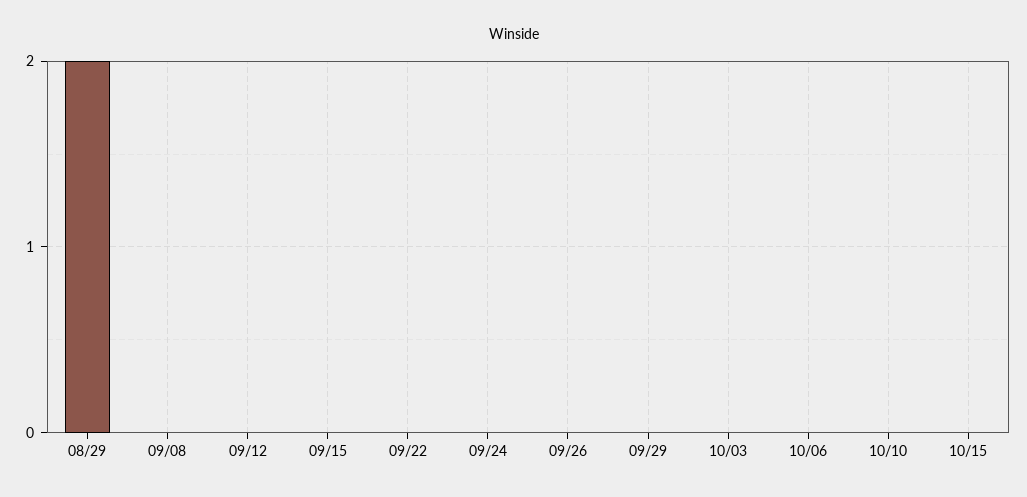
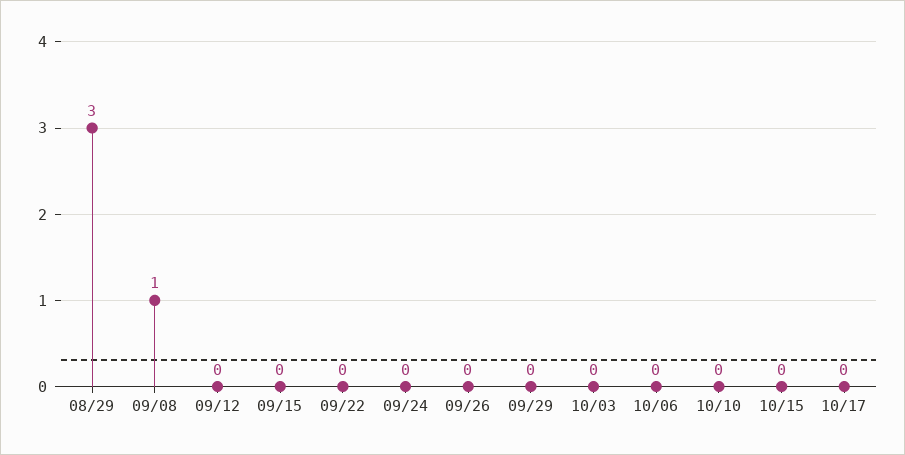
08/29: 2 -> 3
09/08: 0 -> 1
10/17: none -> 0

